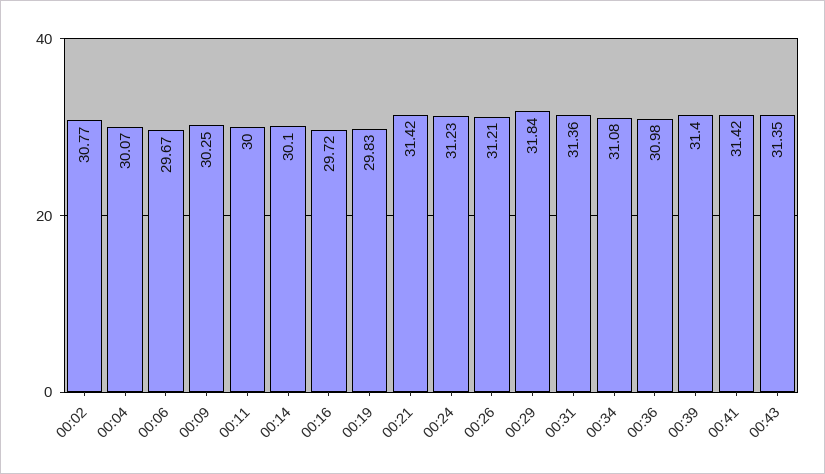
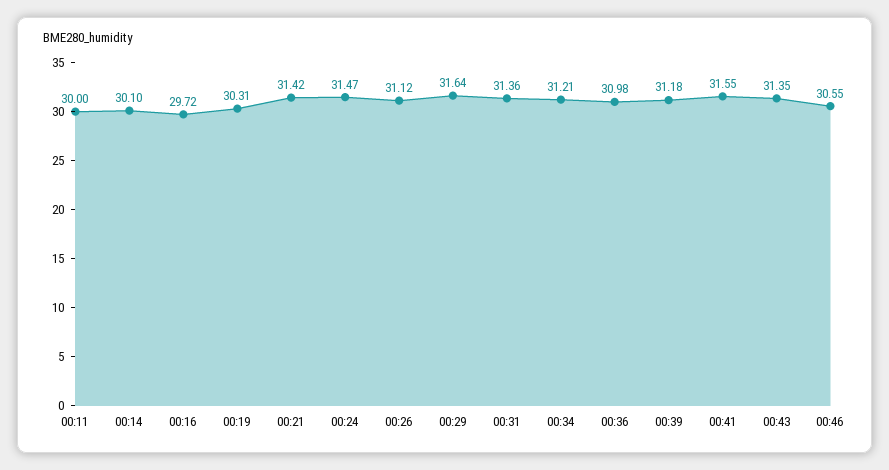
00:02: 30.77 -> none
00:04: 30.07 -> none
00:06: 29.67 -> none
00:09: 30.25 -> none
00:19: 29.83 -> 30.31
00:24: 31.23 -> 31.47
00:26: 31.21 -> 31.12
00:29: 31.84 -> 31.64
00:34: 31.08 -> 31.21
00:39: 31.4 -> 31.18
00:41: 31.42 -> 31.55
00:46: none -> 30.55

